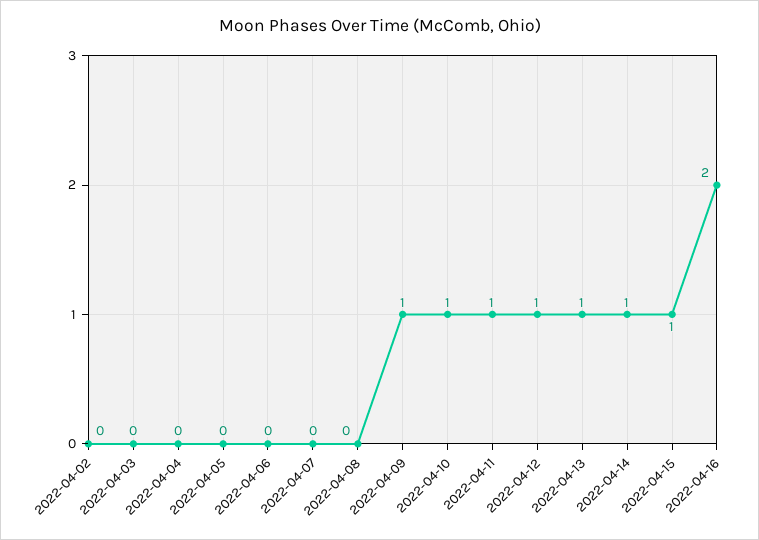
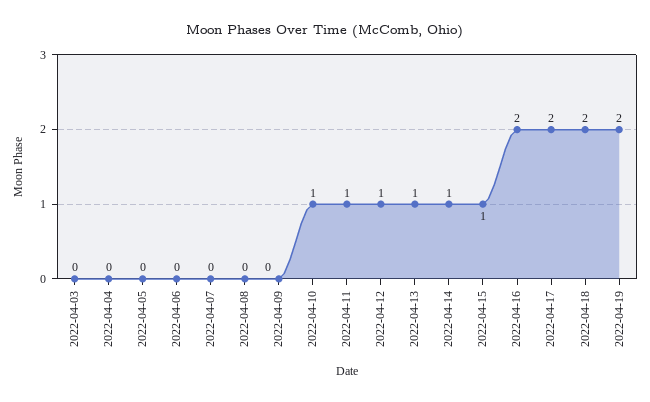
2022-04-02: 0 -> none
2022-04-09: 1 -> 0
2022-04-17: none -> 2
2022-04-18: none -> 2
2022-04-19: none -> 2

